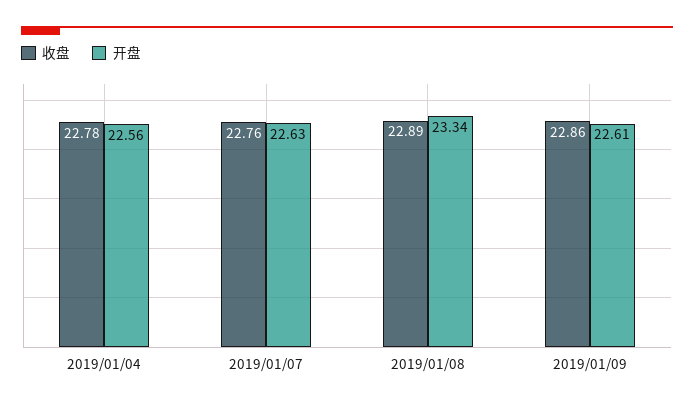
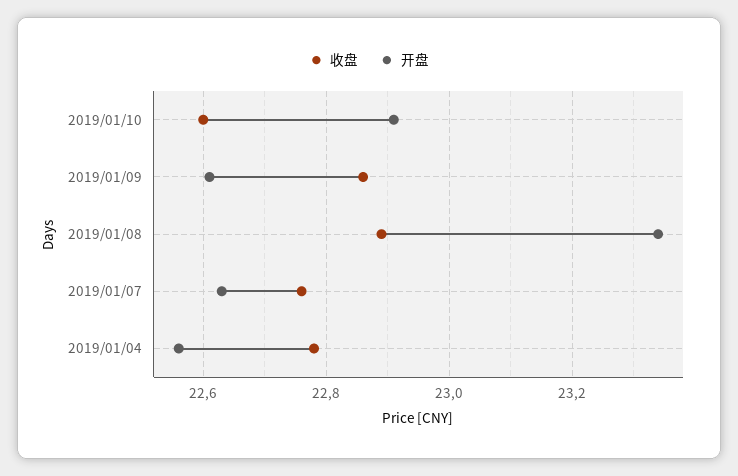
收盘, 2019/01/10: none -> 22.6
开盘, 2019/01/10: none -> 22.9

